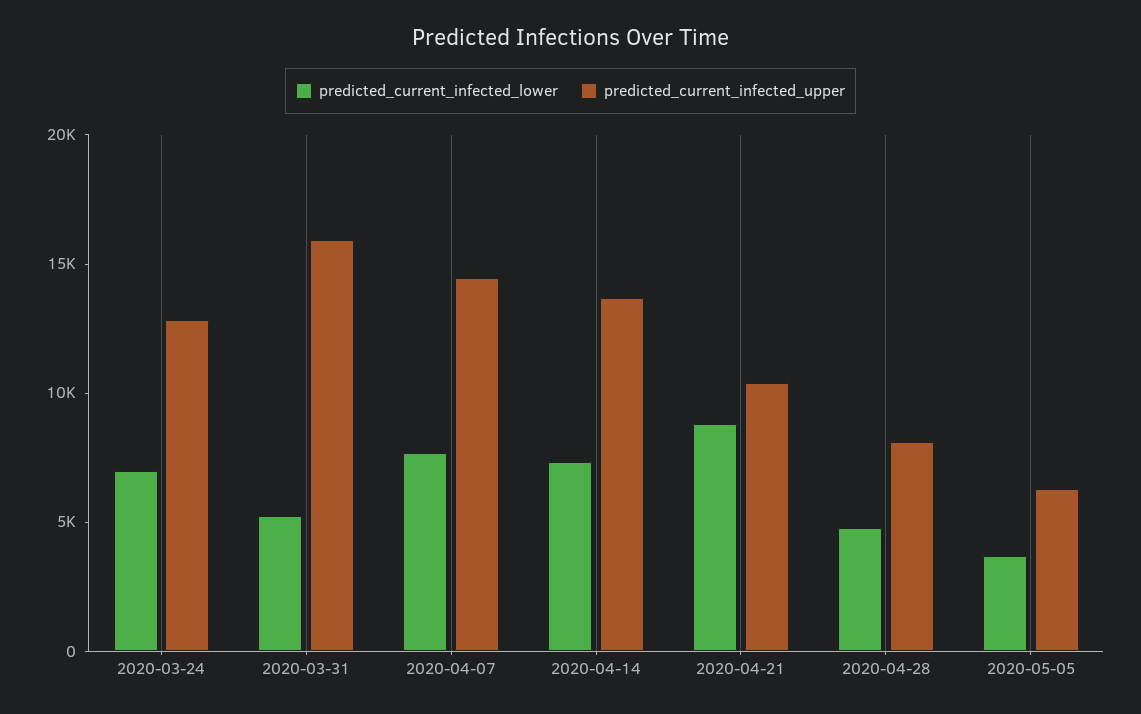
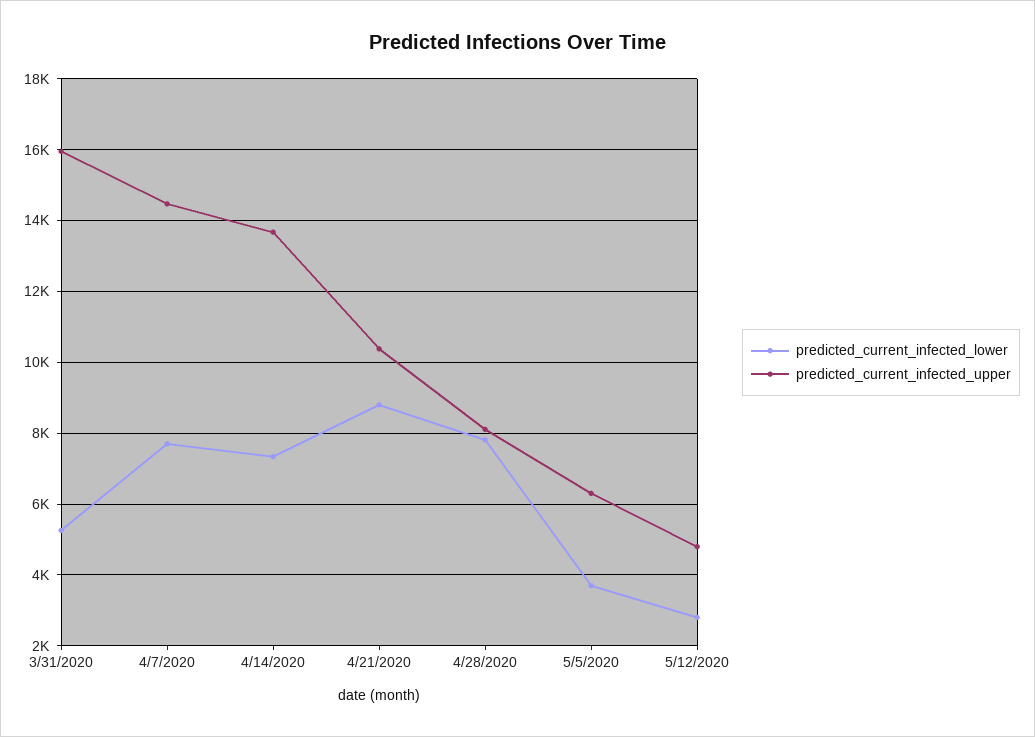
predicted_current_infected_lower, 2020-03-24: 7000 -> none
predicted_current_infected_upper, 2020-03-24: 13000 -> none
predicted_current_infected_lower, 2020-04-28: 5000 -> 7800
predicted_current_infected_lower, 5/12/2020: none -> 2800
predicted_current_infected_upper, 5/12/2020: none -> 4800

